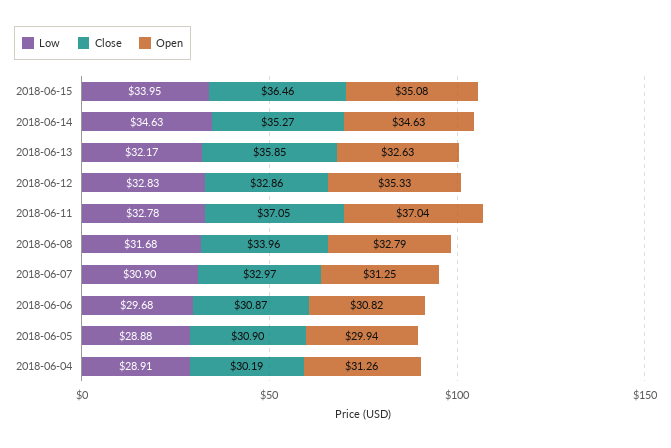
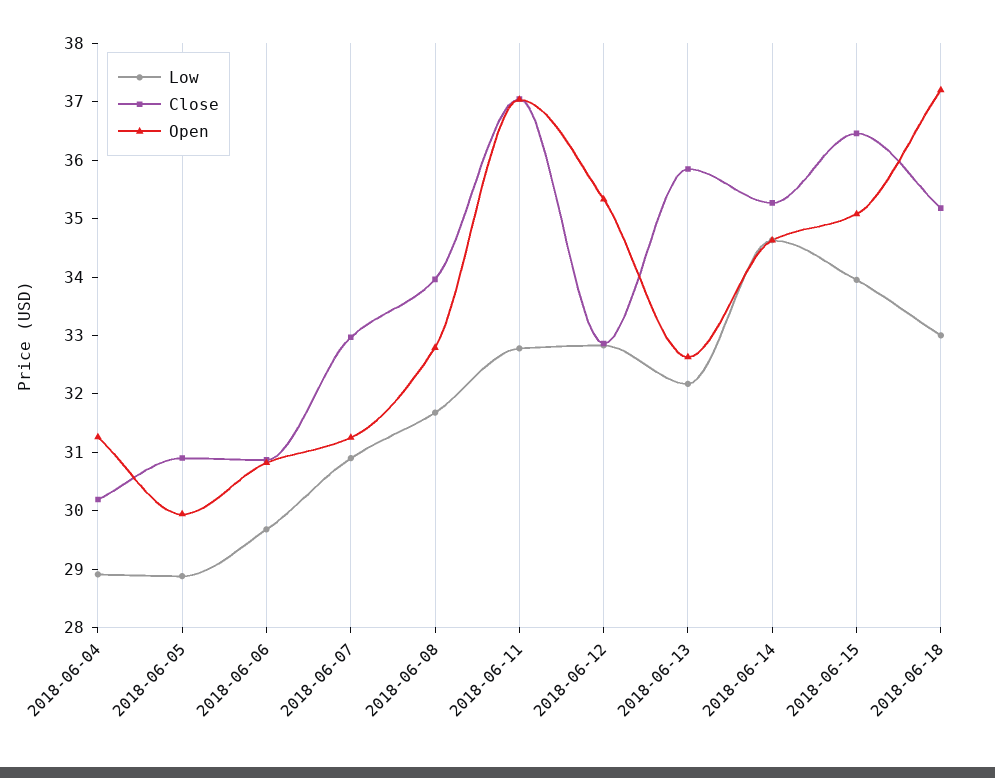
Low, 2018-06-18: none -> 33
Close, 2018-06-18: none -> 35.2
Open, 2018-06-18: none -> 37.2

